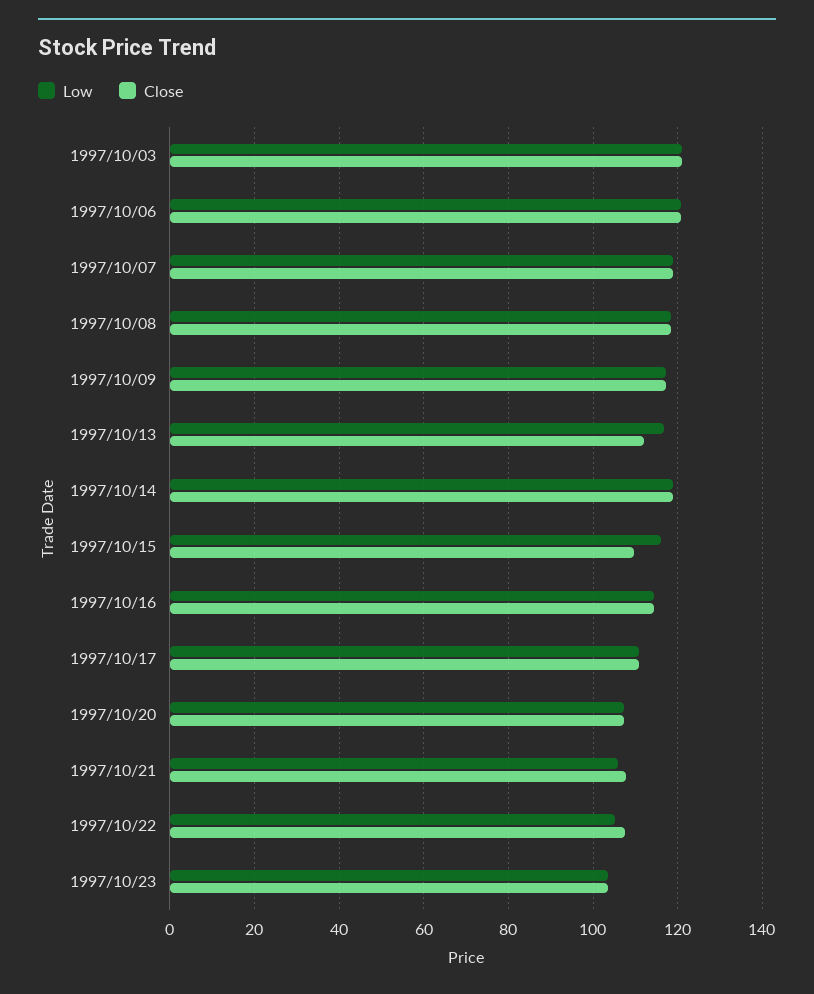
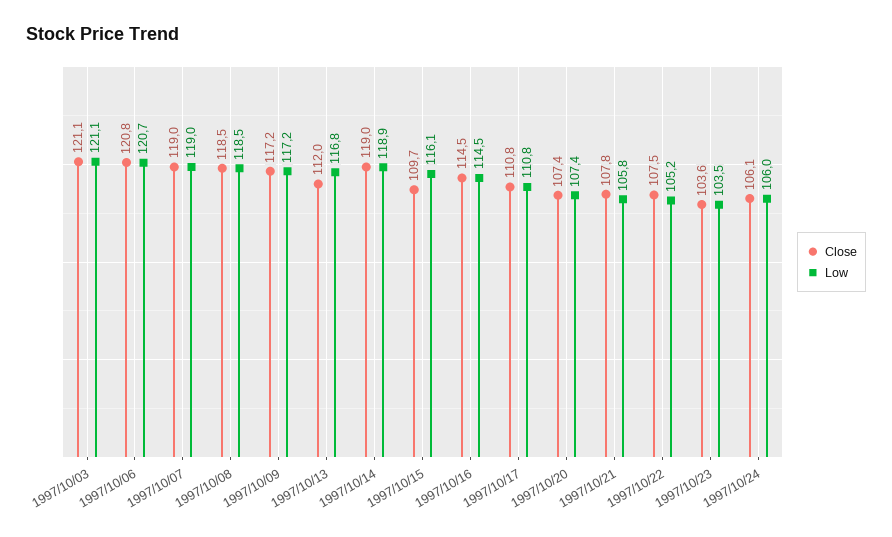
Close, 1997/10/24: none -> 106.1
Low, 1997/10/24: none -> 106

